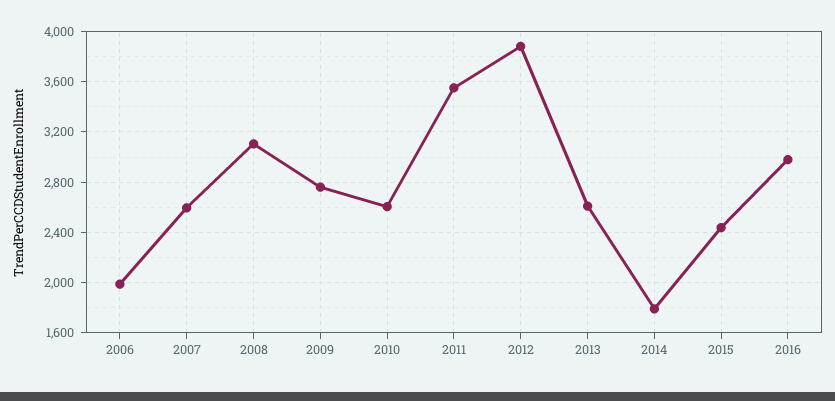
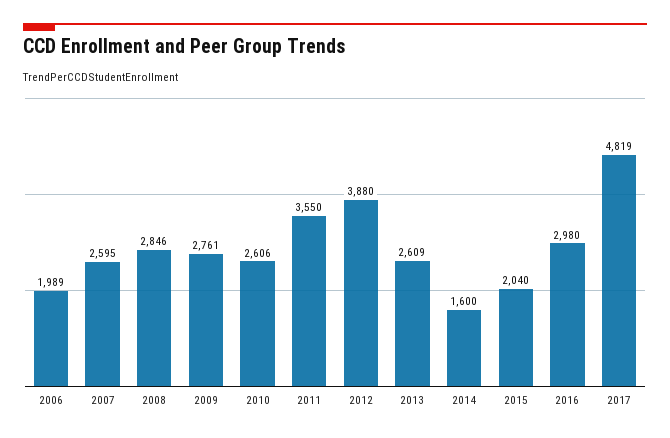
2008: 3100 -> 2846
2014: 1800 -> 1600
2015: 2450 -> 2040
2017: none -> 4819

